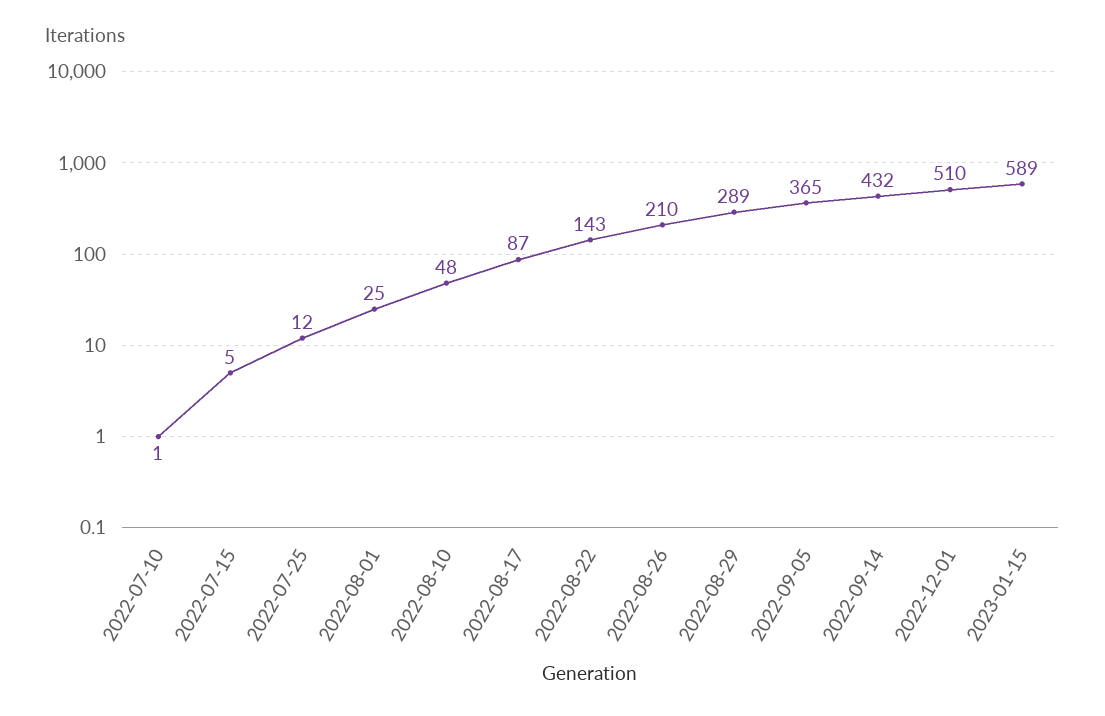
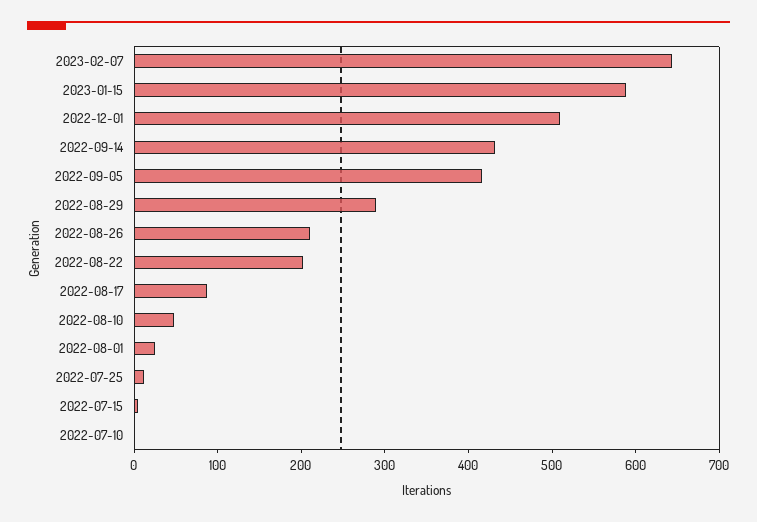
2022-08-22: 143 -> 200
2022-09-05: 365 -> 420
2023-02-07: none -> 640

